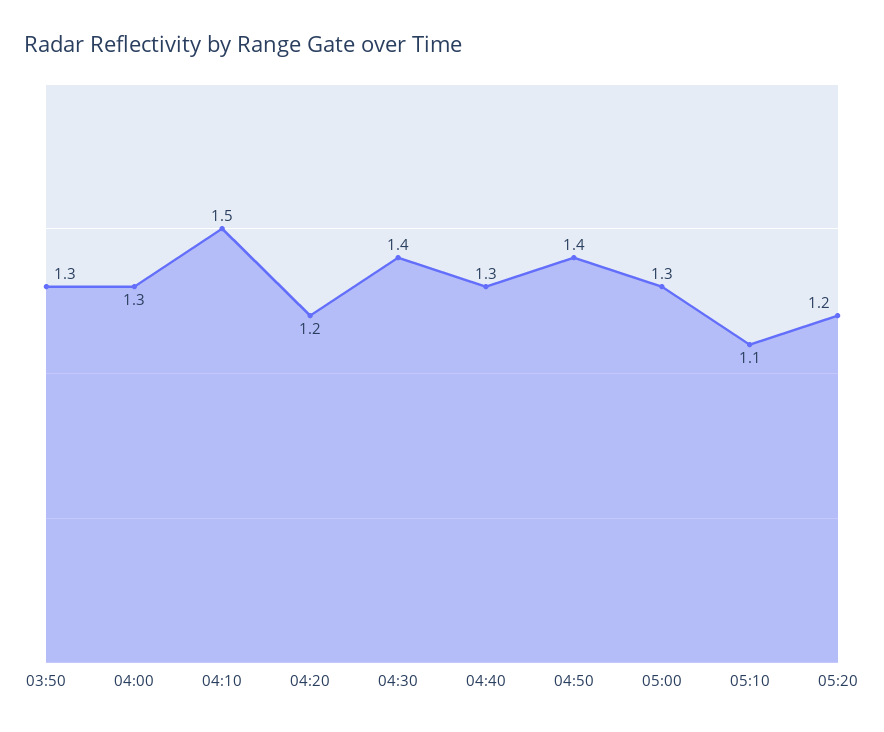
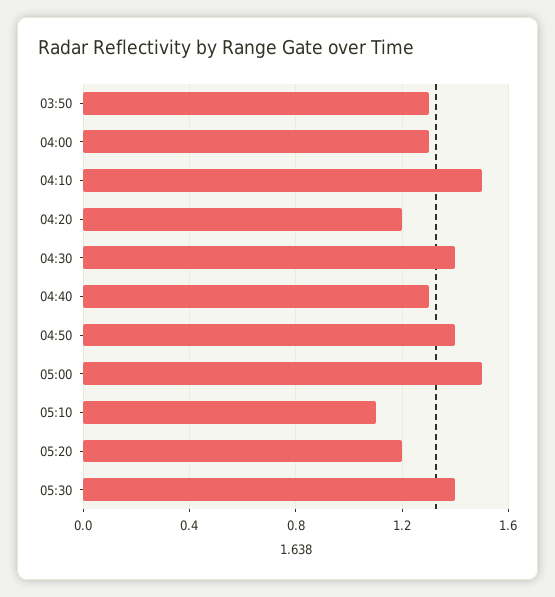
05:00: 1.3 -> 1.5
05:30: none -> 1.4

